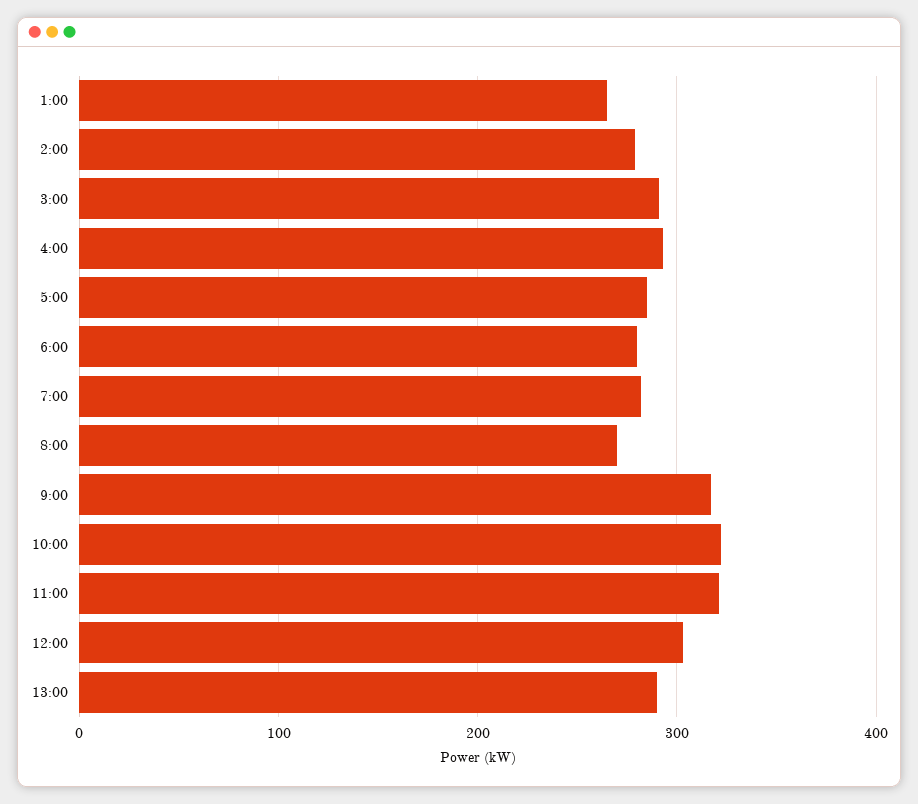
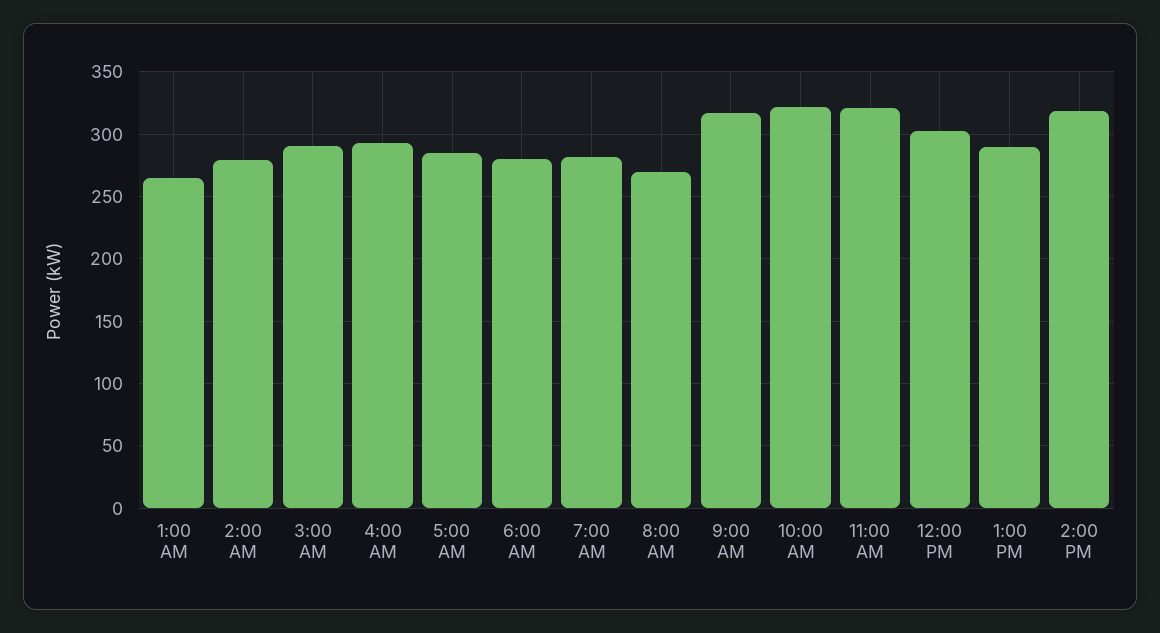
2:00 PM: none -> 320

